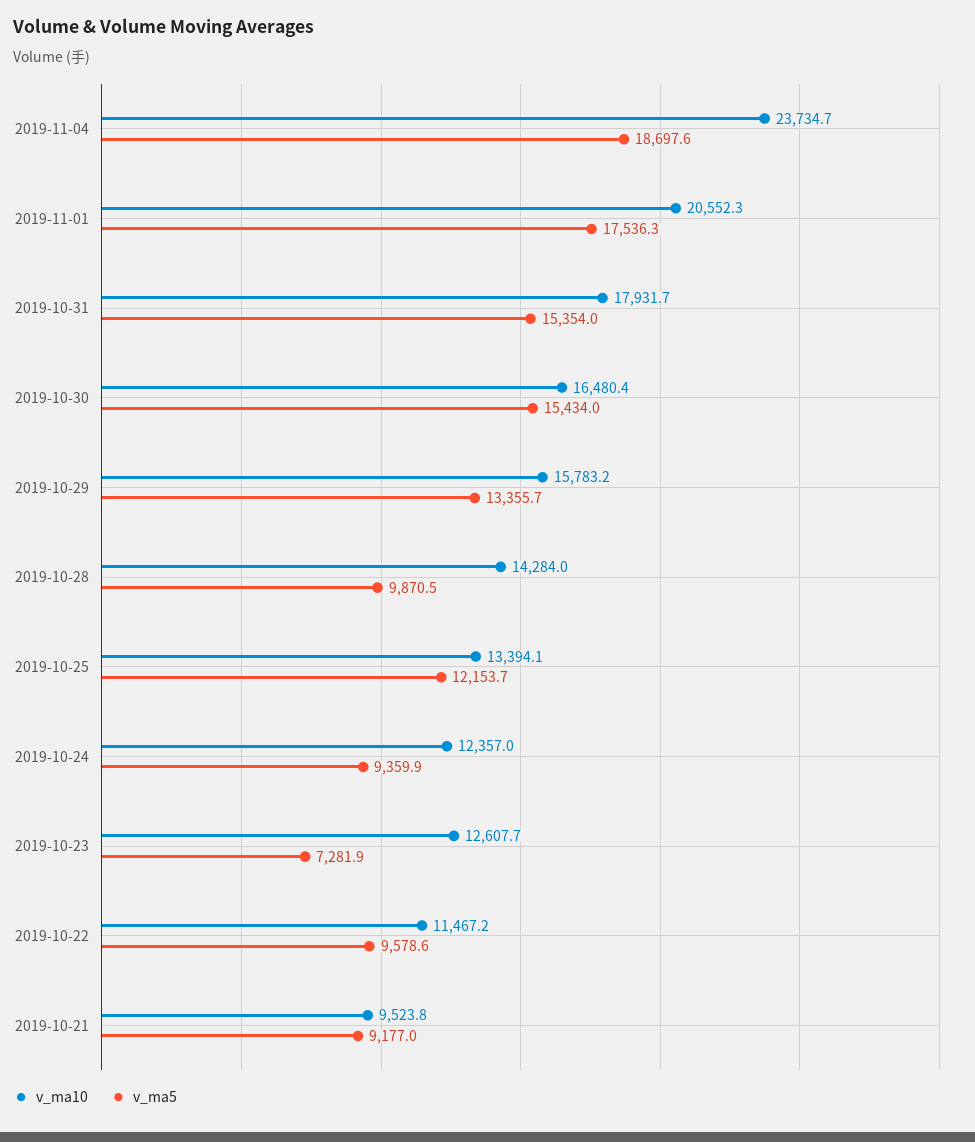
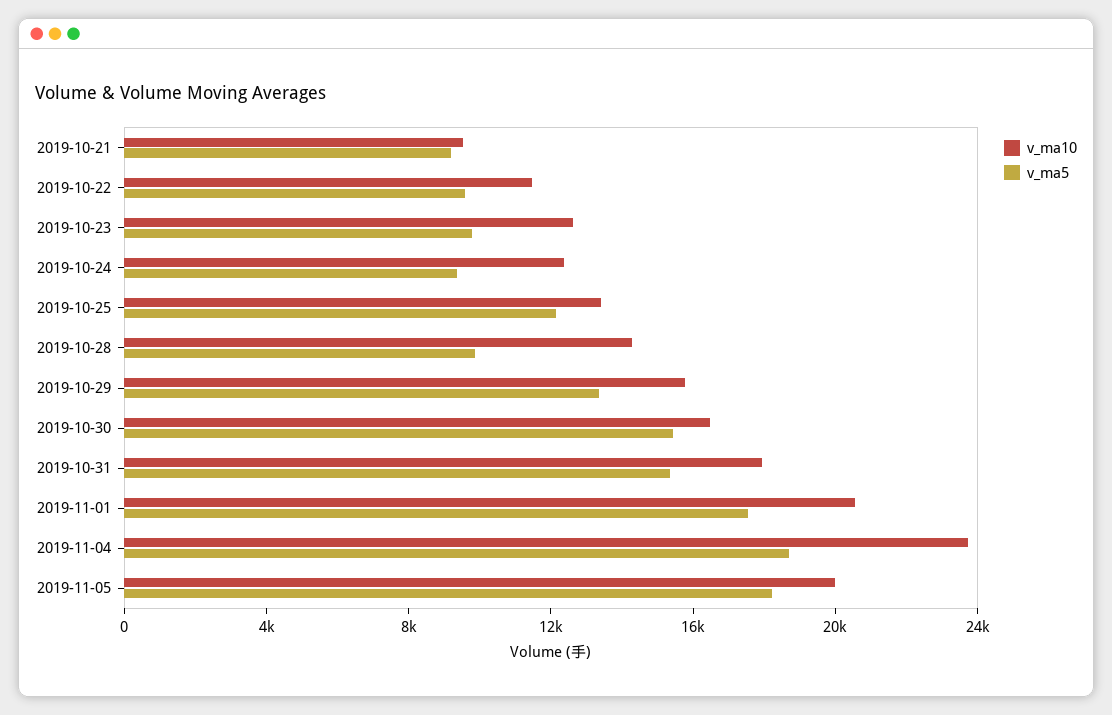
v_ma5, 2019-10-23: 7281.9 -> 10000
v_ma10, 2019-11-05: none -> 20000
v_ma5, 2019-11-05: none -> 18000

